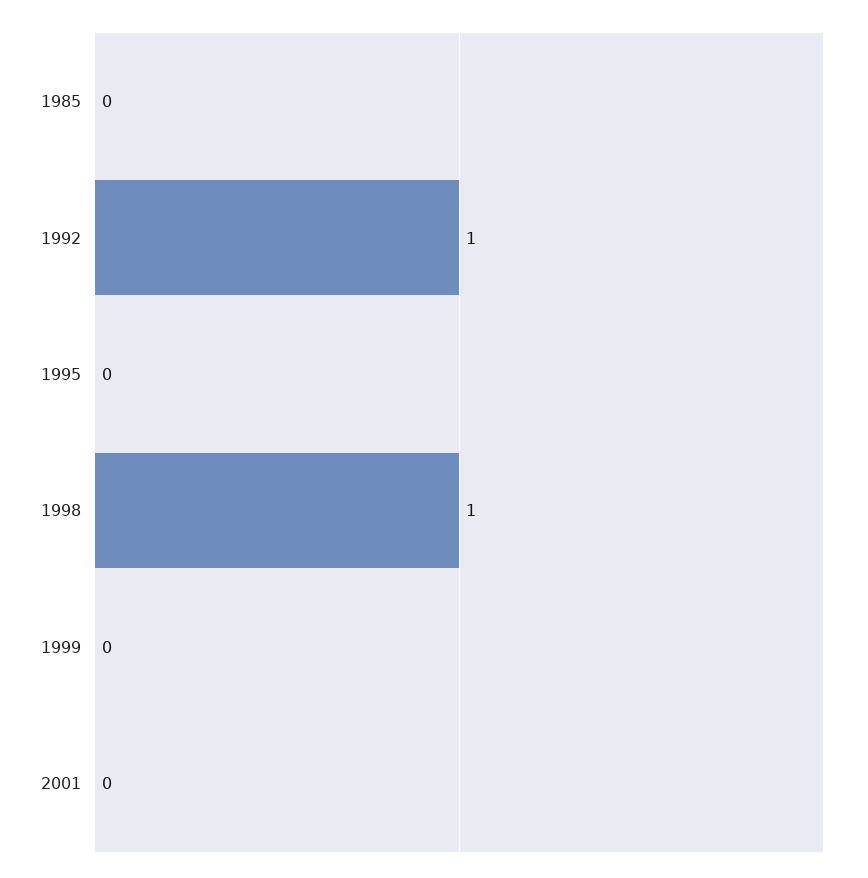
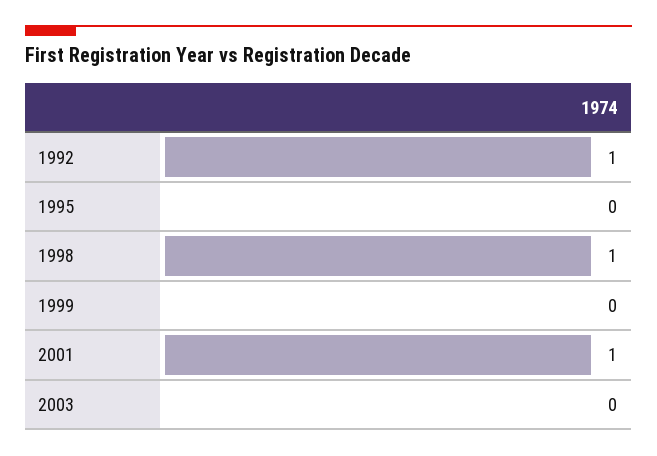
1985: 0 -> none
2001: 0 -> 1
2003: none -> 0

